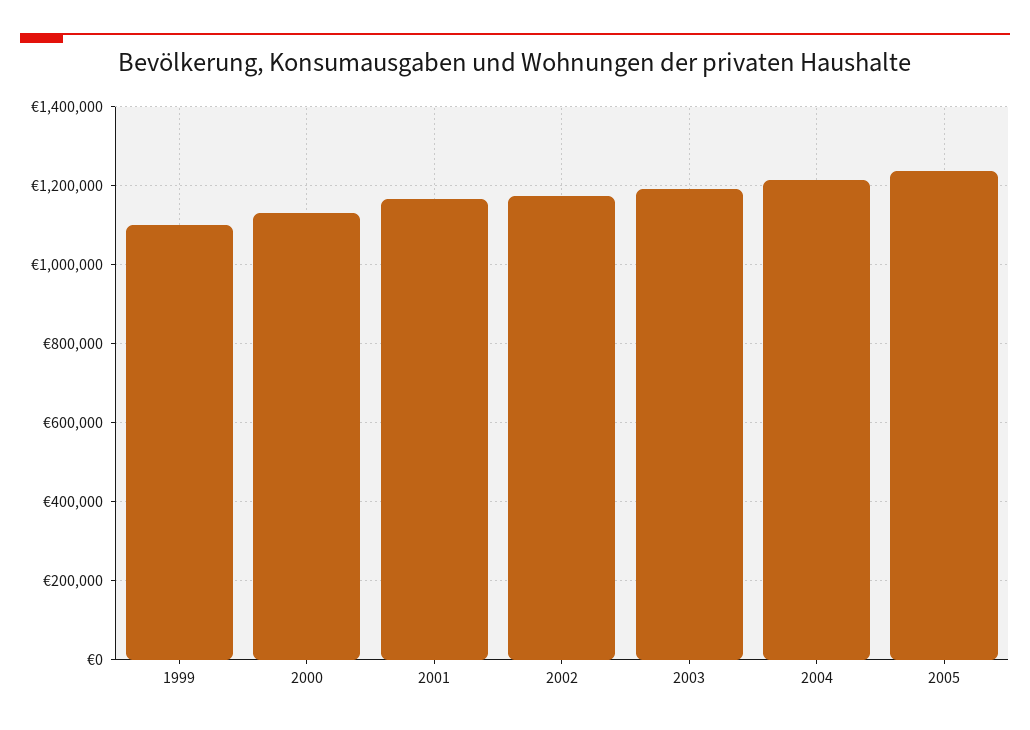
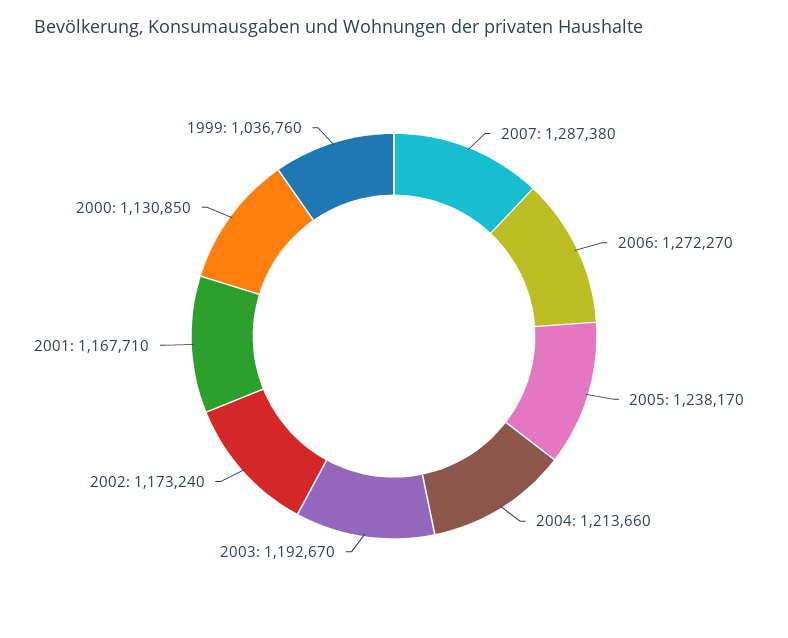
1999: 1100000 -> 1036760
2007: none -> 1287380
2006: none -> 1272270

